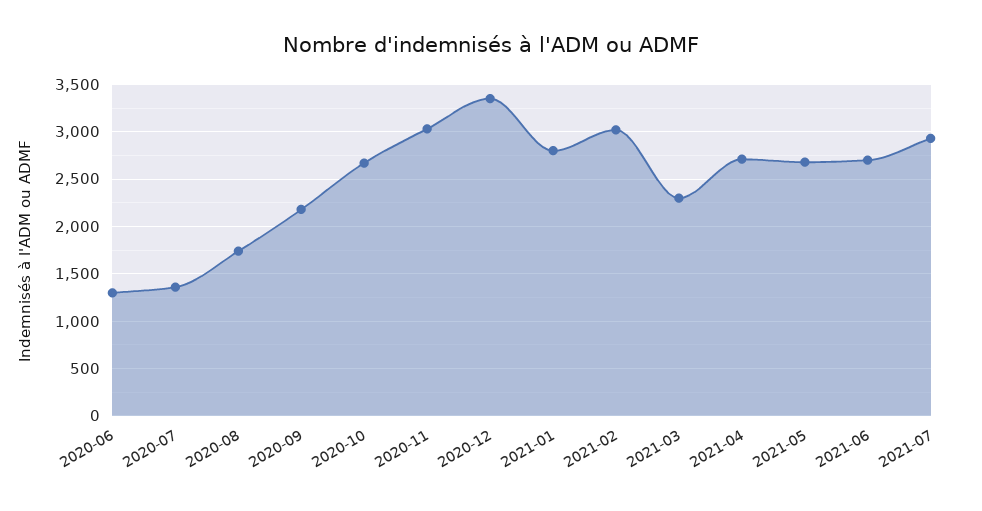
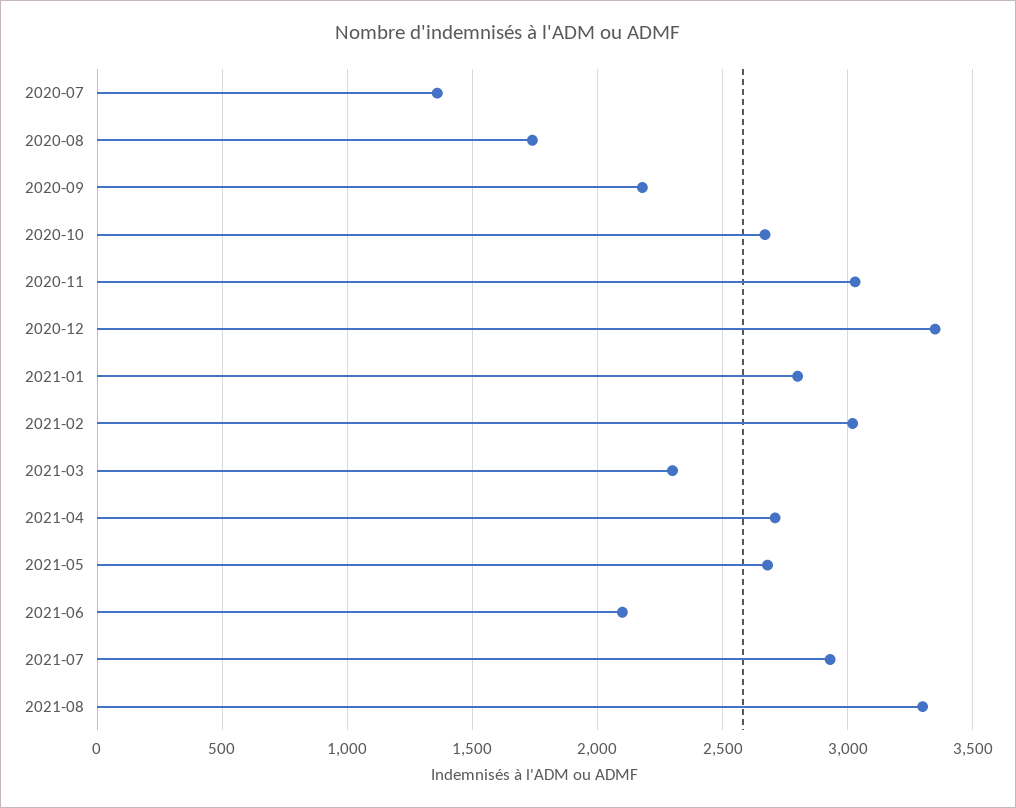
2020-06: 1300 -> none
2021-06: 2700 -> 2100
2021-08: none -> 3300

